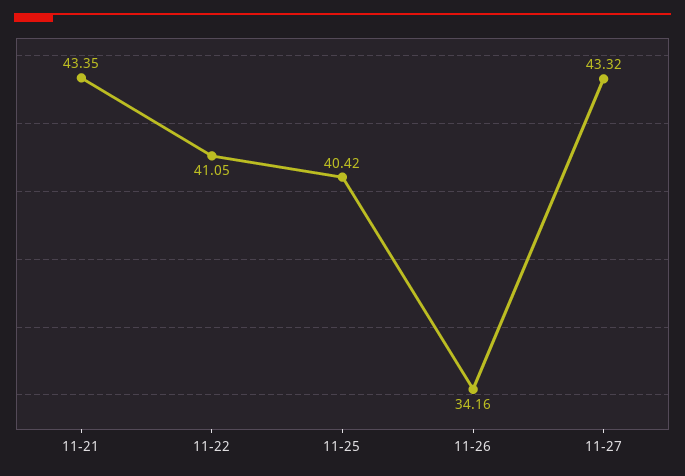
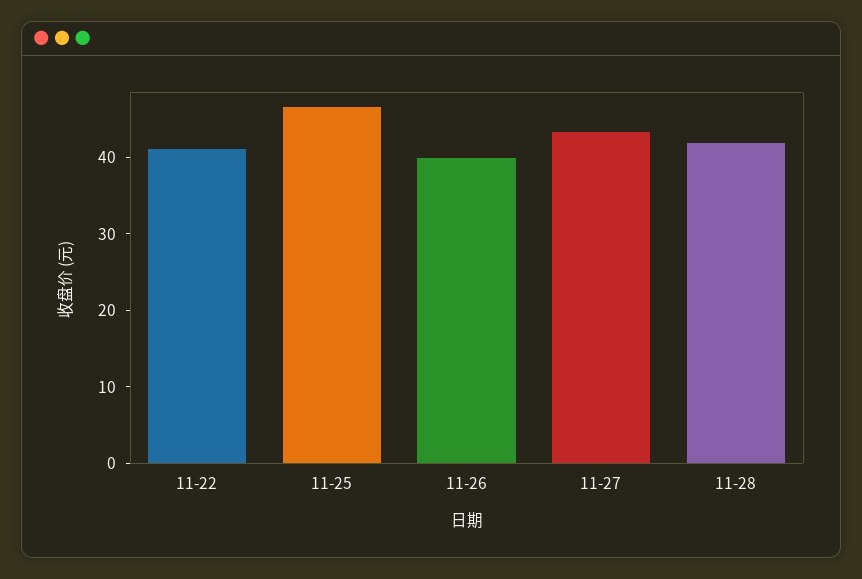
11-21: 43.35 -> none
11-25: 40.42 -> 46
11-26: 34.16 -> 40
11-28: none -> 42

